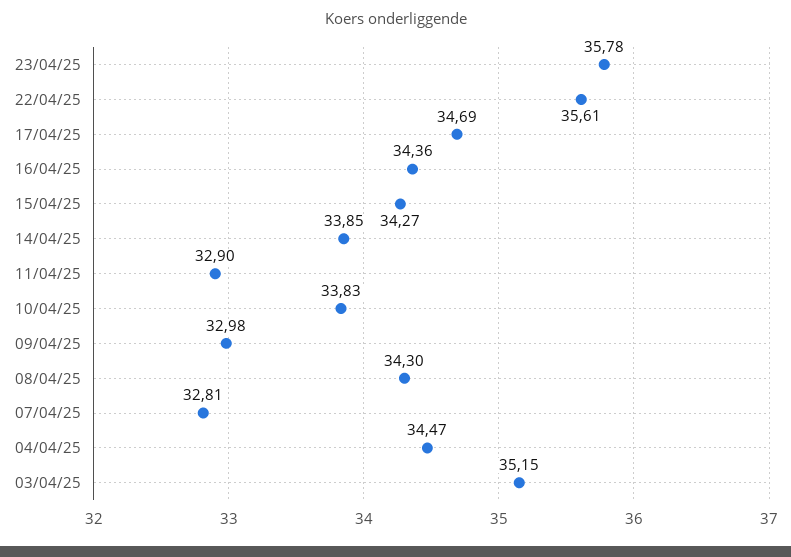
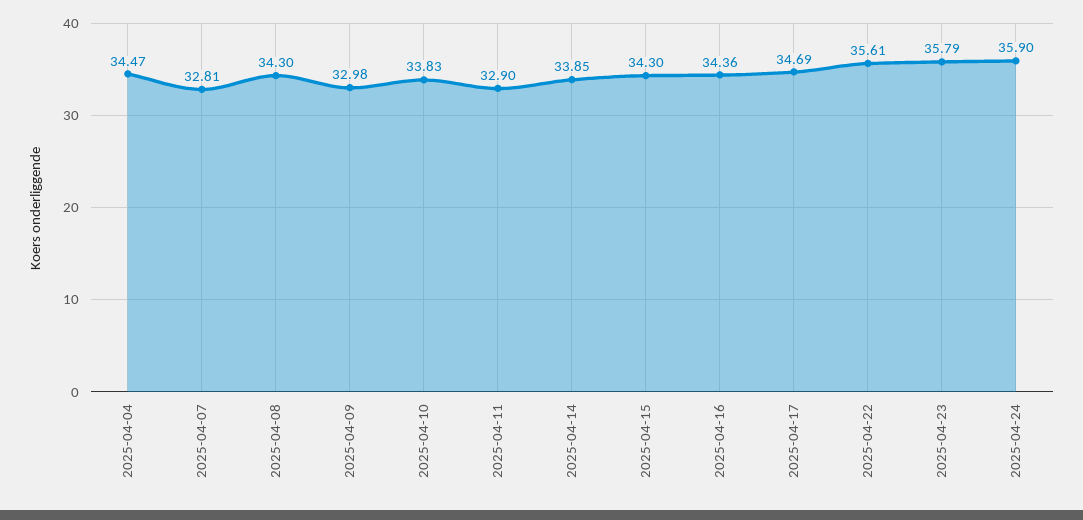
23/04/25: 35.78 -> 35.79
15/04/25: 34.27 -> 34.3
03/04/25: 35.15 -> none
2025-04-24: none -> 35.9

